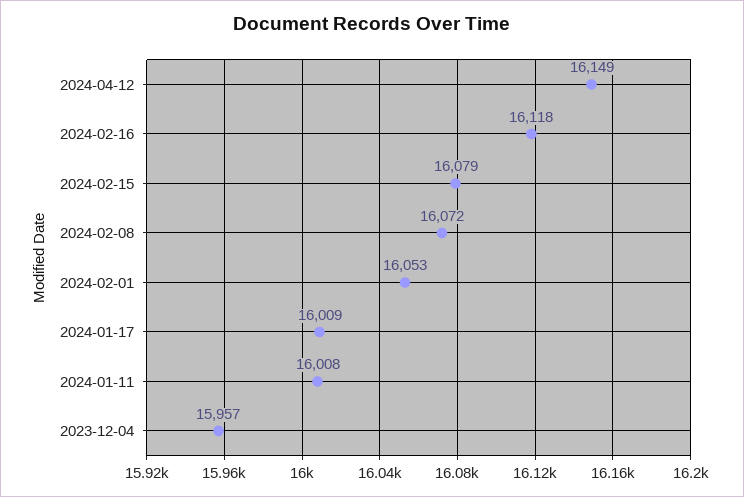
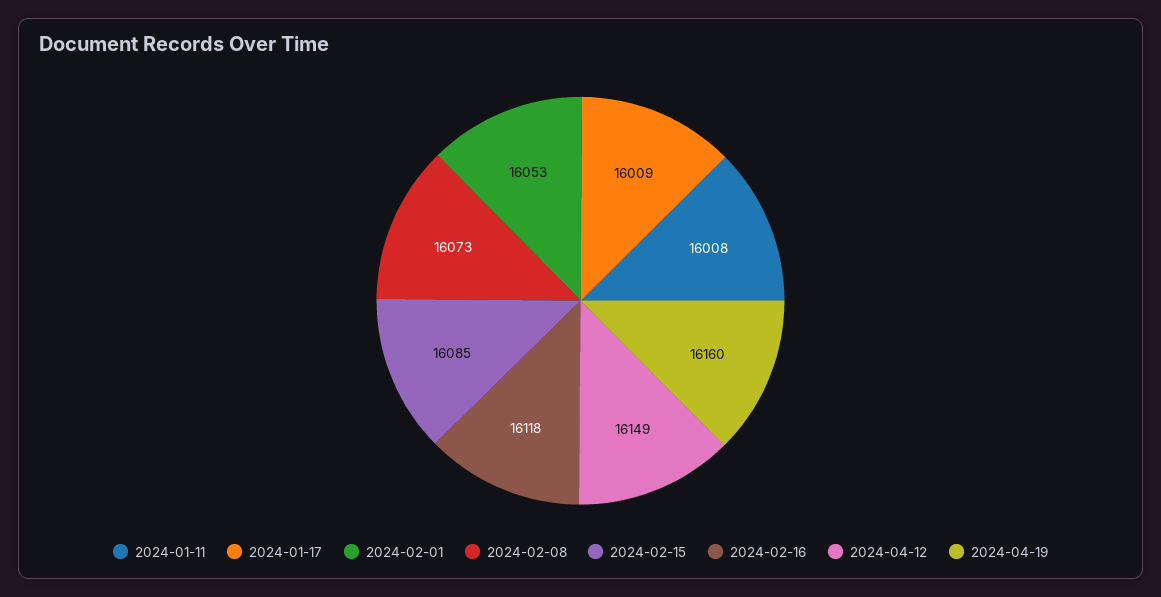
2024-02-15: 16079 -> 16085
2024-02-08: 16072 -> 16073
2023-12-04: 15957 -> none
2024-04-19: none -> 16160

